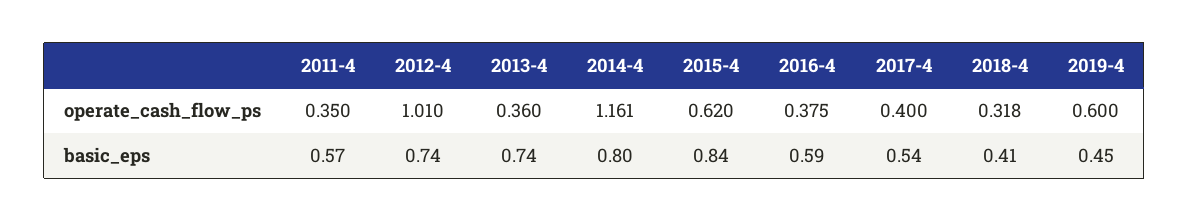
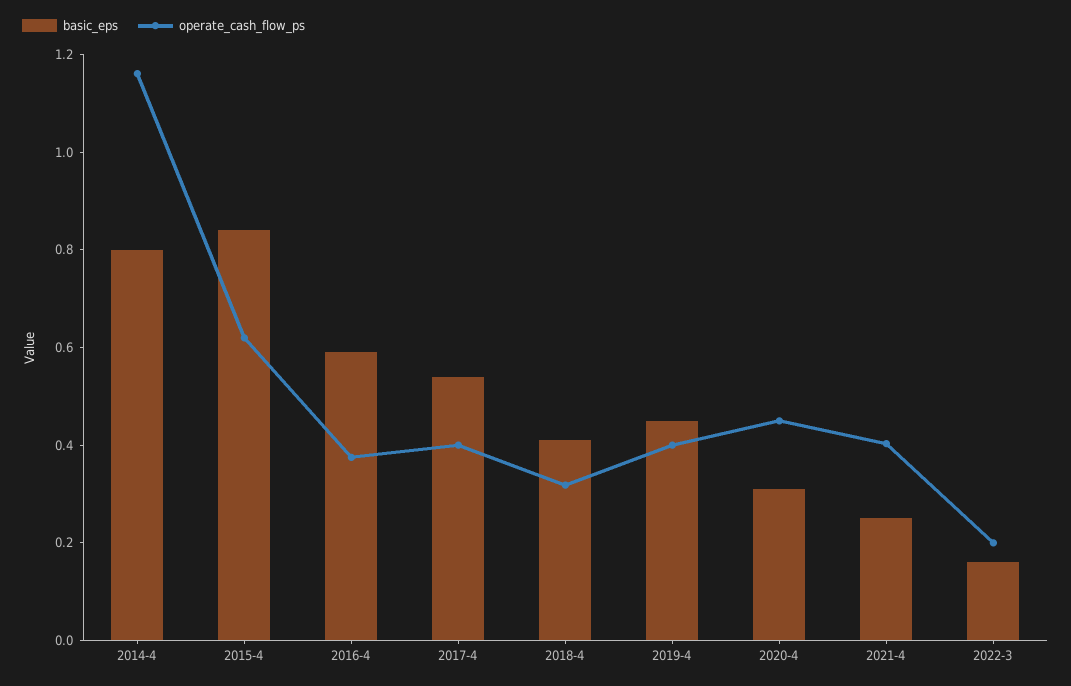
operate_cash_flow_ps, 2011-4: 0.35 -> none
operate_cash_flow_ps, 2012-4: 1.01 -> none
operate_cash_flow_ps, 2013-4: 0.36 -> none
operate_cash_flow_ps, 2019-4: 0.6 -> 0.4
basic_eps, 2011-4: 0.57 -> none
basic_eps, 2012-4: 0.74 -> none
basic_eps, 2013-4: 0.74 -> none
basic_eps, 2020-4: none -> 0.3
operate_cash_flow_ps, 2020-4: none -> 0.45
basic_eps, 2021-4: none -> 0.25
operate_cash_flow_ps, 2021-4: none -> 0.4
basic_eps, 2022-3: none -> 0.15
operate_cash_flow_ps, 2022-3: none -> 0.2

